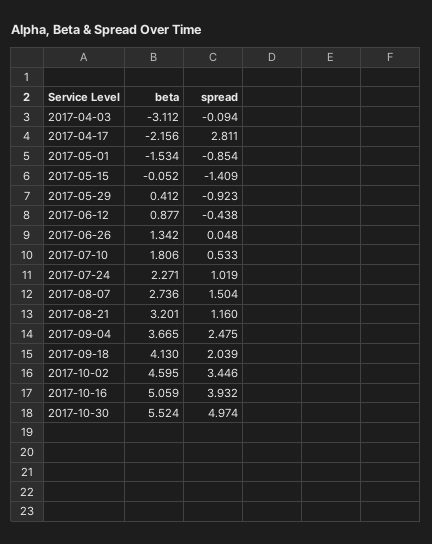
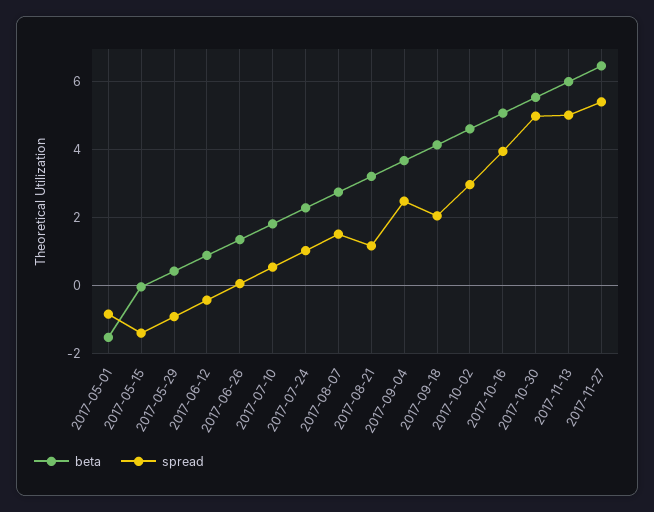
beta, 2017-04-03: -3.112 -> none
spread, 2017-04-03: -0.094 -> none
beta, 2017-04-17: -2.156 -> none
spread, 2017-04-17: 2.811 -> none
spread, 2017-10-02: 3.446 -> 3
beta, 2017-11-13: none -> 6
spread, 2017-11-13: none -> 5
beta, 2017-11-27: none -> 6.4
spread, 2017-11-27: none -> 5.4

